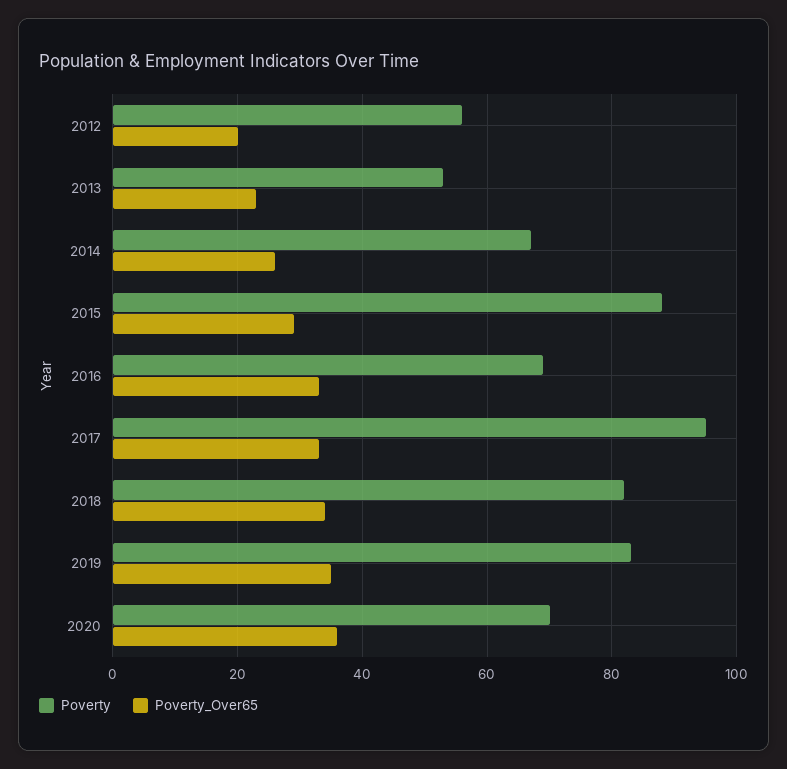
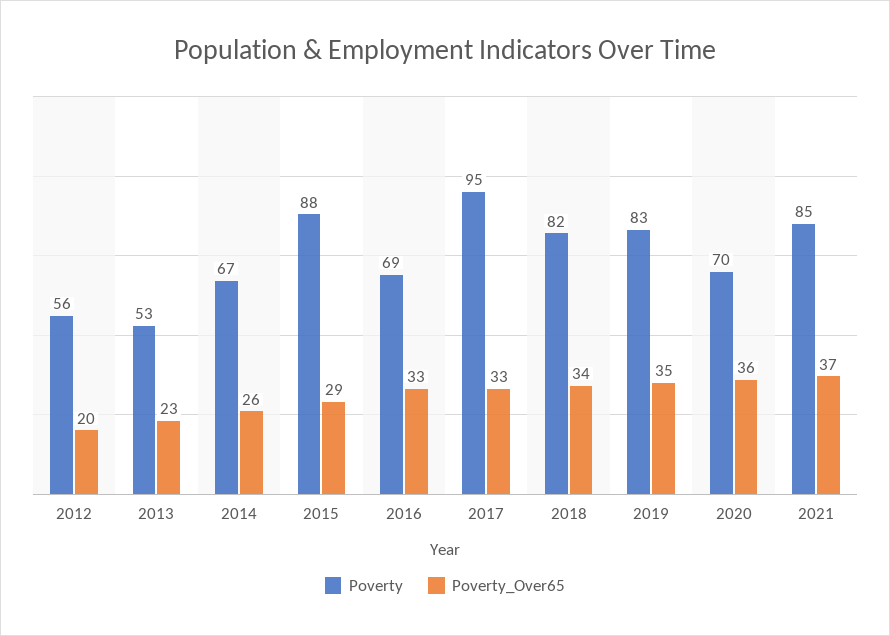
Poverty, 2021: none -> 85
Poverty_Over65, 2021: none -> 37

